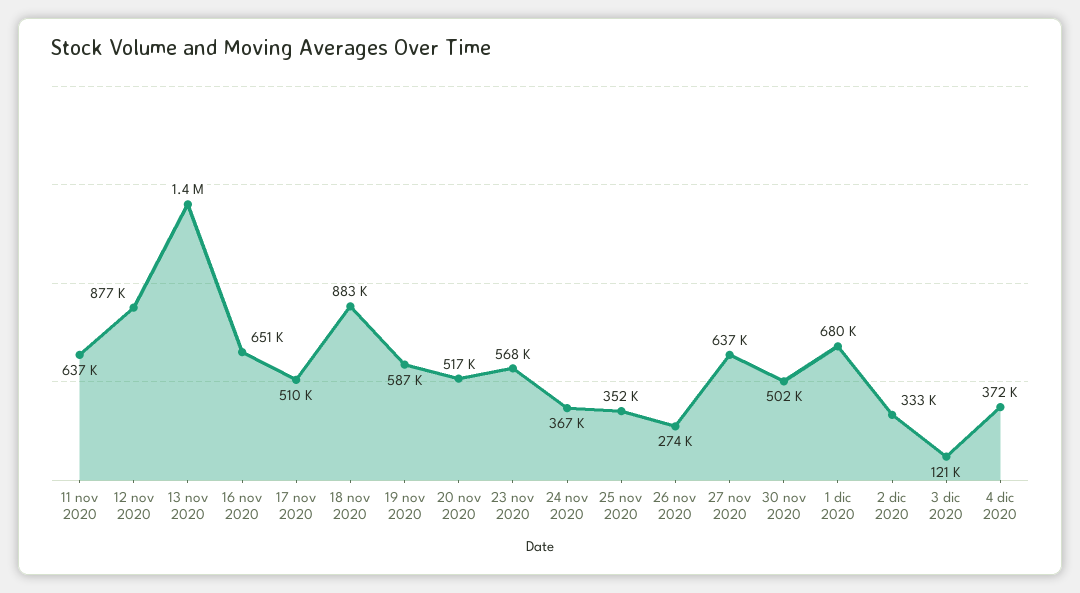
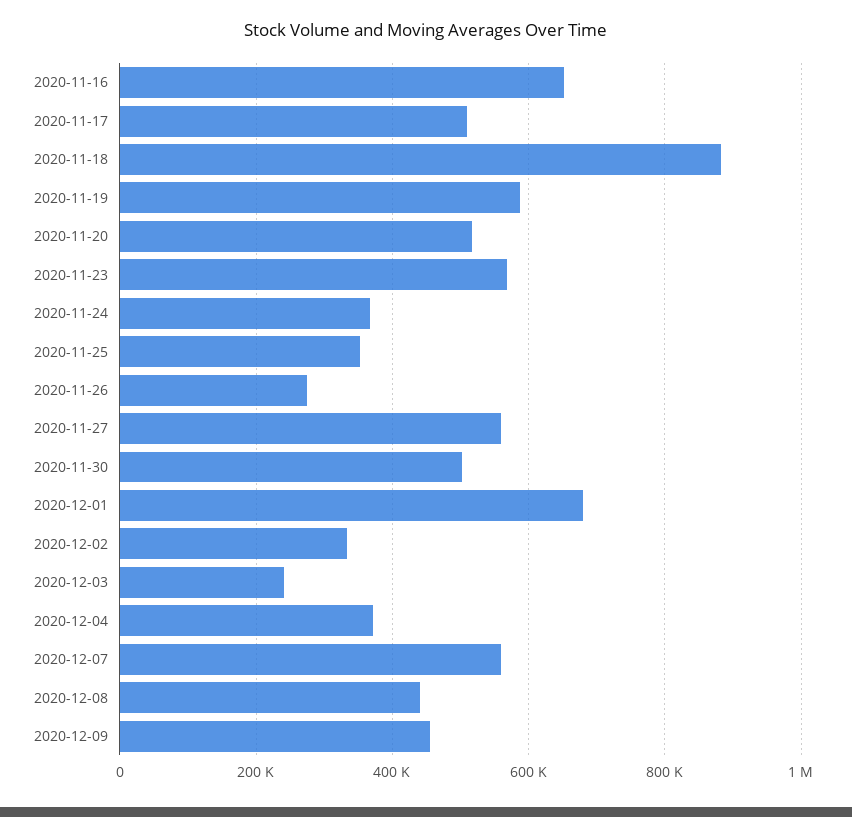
11 nov 2020: 637000 -> none
12 nov 2020: 877000 -> none
13 nov 2020: 1400000 -> none
27 nov 2020: 637000 -> 560000
3 dic 2020: 121000 -> 240000
2020-12-07: none -> 560000
2020-12-08: none -> 440000
2020-12-09: none -> 460000

